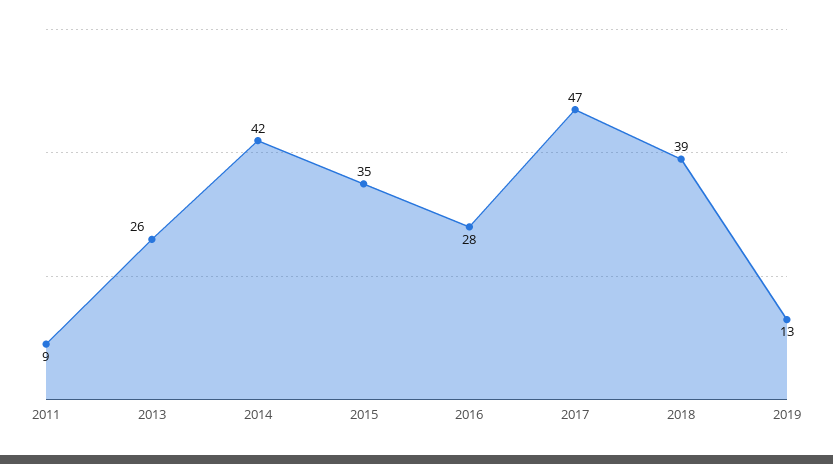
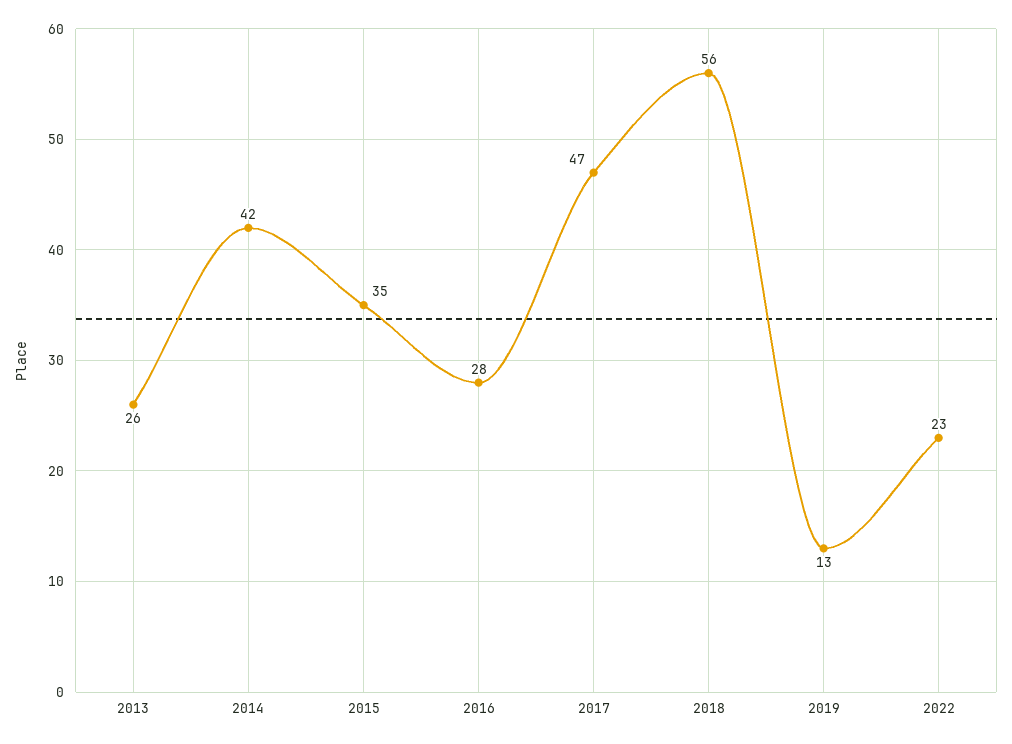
2011: 9 -> none
2018: 39 -> 56
2022: none -> 23

